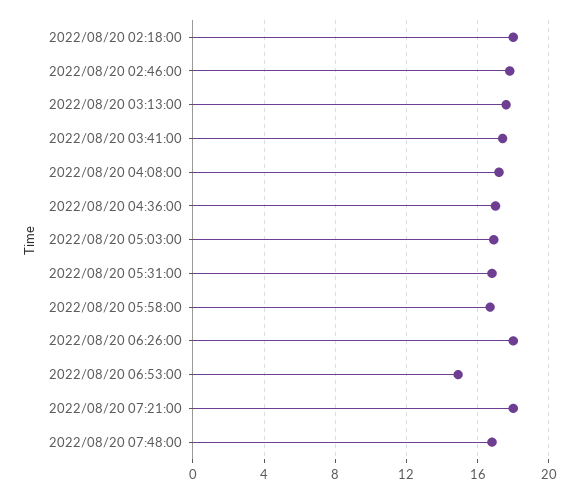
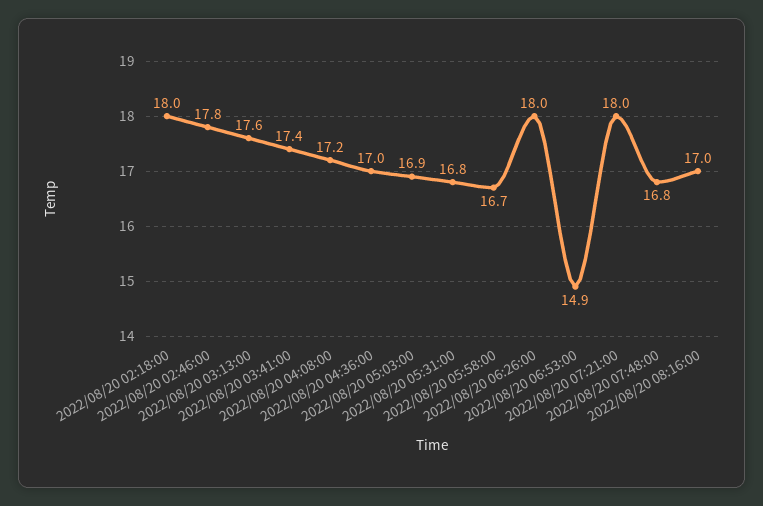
2022/08/20 08:16:00: none -> 17

